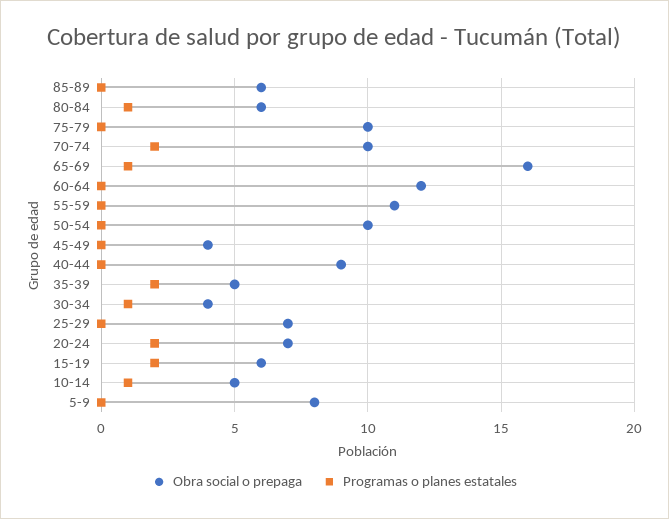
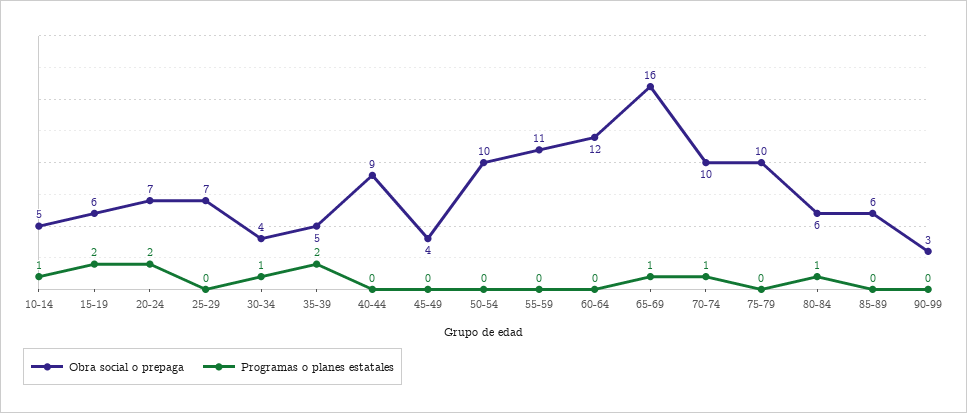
Programas o planes estatales, 70-74: 2 -> 1
Obra social o prepaga, 5-9: 8 -> none
Programas o planes estatales, 5-9: 0 -> none
Obra social o prepaga, 90-99: none -> 3
Programas o planes estatales, 90-99: none -> 0

